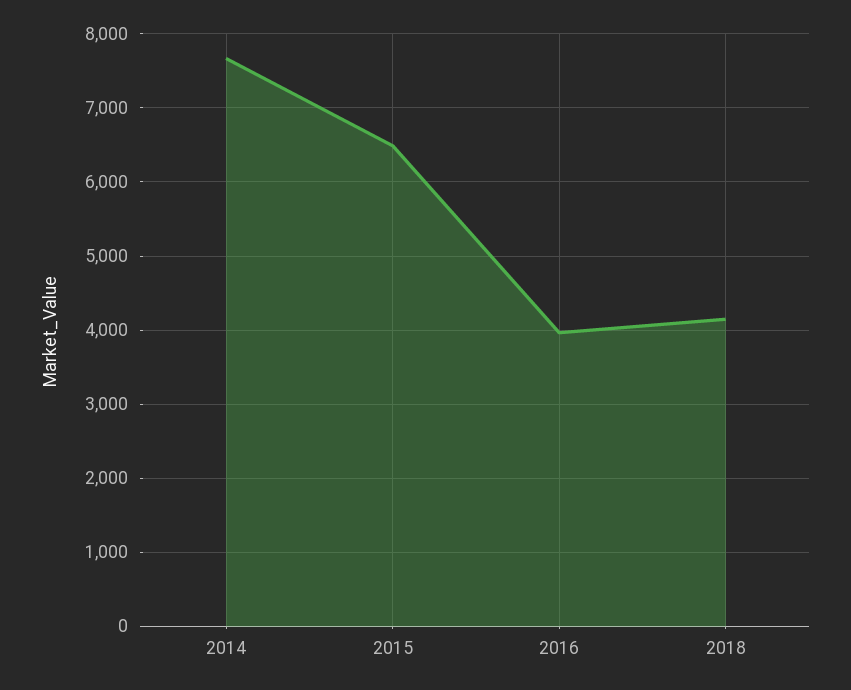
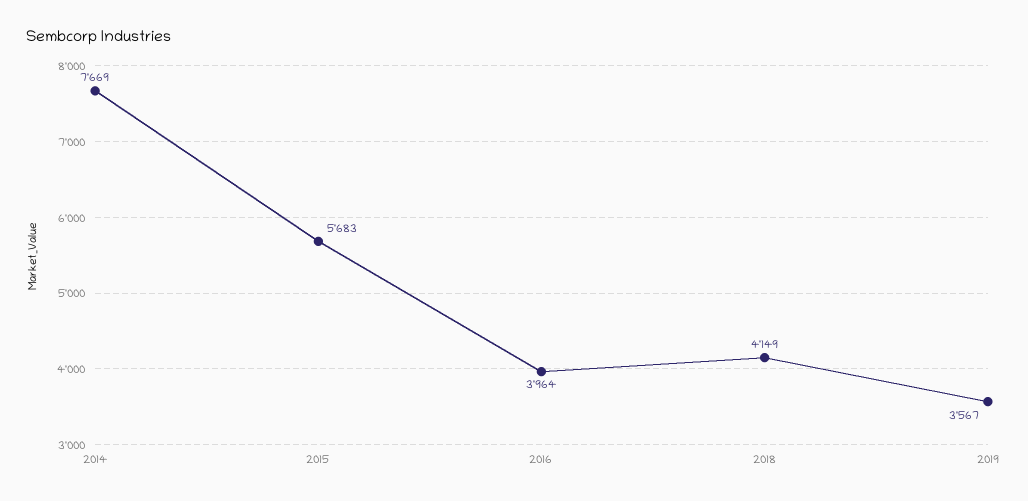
2015: 6500 -> 5683
2019: none -> 3567

